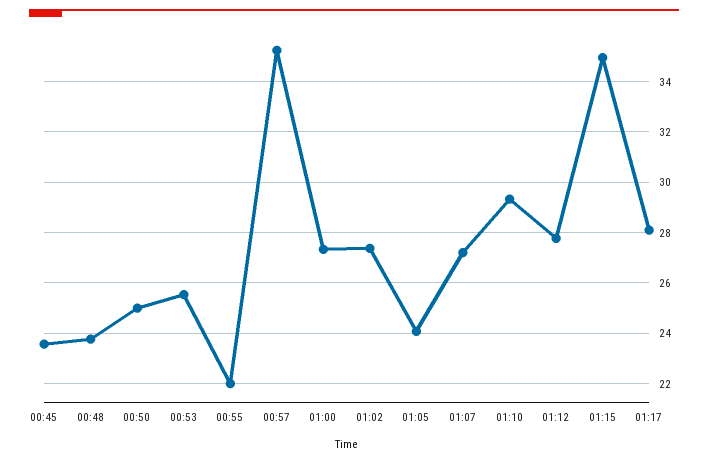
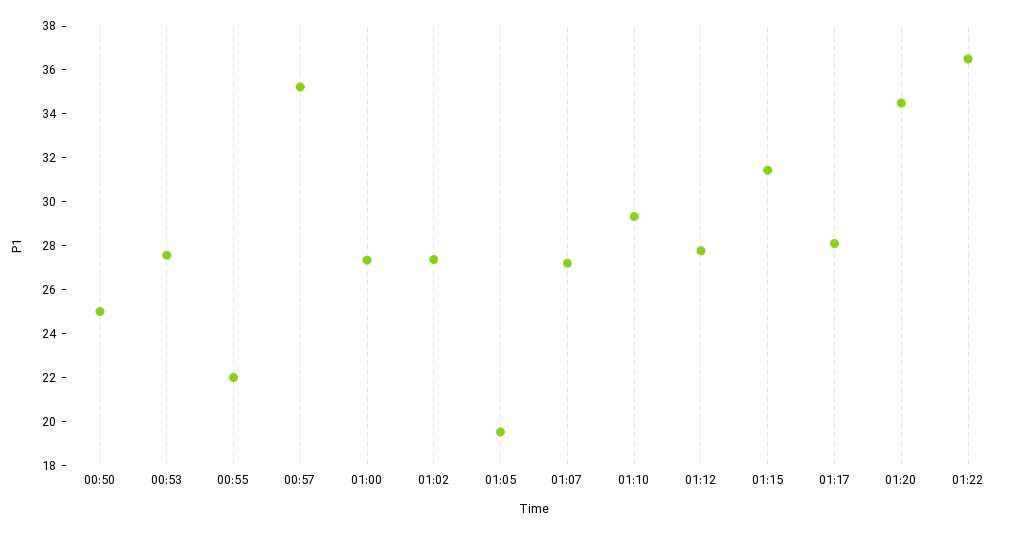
00:45: 23.5 -> none
00:48: 23.75 -> none
00:53: 25.5 -> 27.5
01:05: 24 -> 19.5
01:15: 35 -> 31.5
01:20: none -> 34.5
01:22: none -> 36.5

